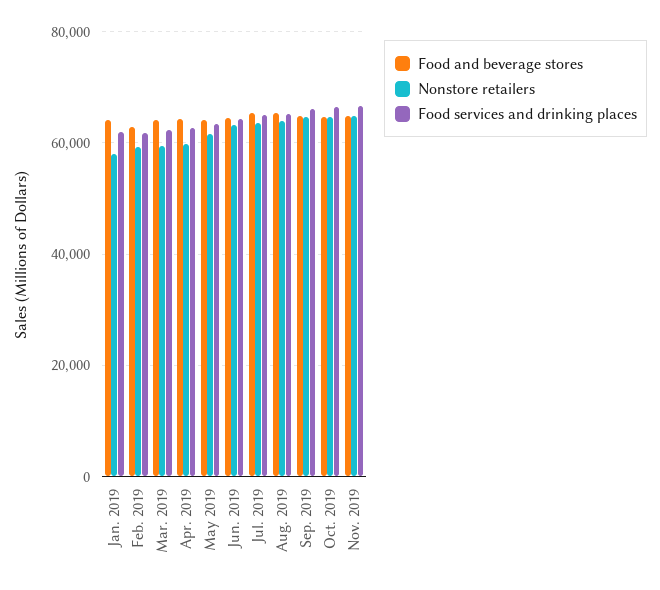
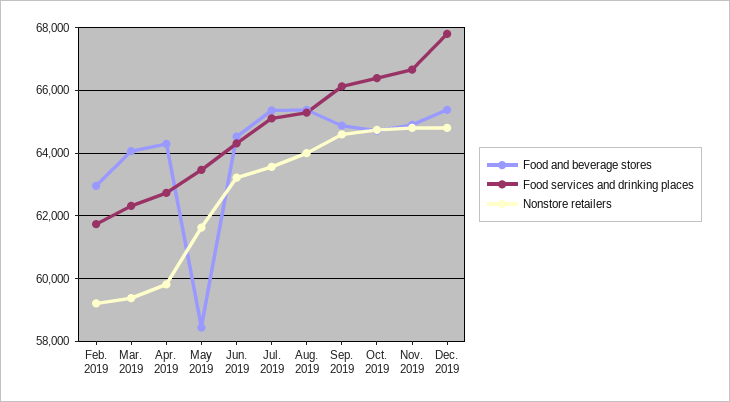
Food and beverage stores, Jan. 2019: 64000 -> none
Nonstore retailers, Jan. 2019: 58000 -> none
Food services and drinking places, Jan. 2019: 62000 -> none
Food and beverage stores, May 2019: 64000 -> 58400
Food and beverage stores, Dec. 2019: none -> 65400
Food services and drinking places, Dec. 2019: none -> 67800
Nonstore retailers, Dec. 2019: none -> 64800

